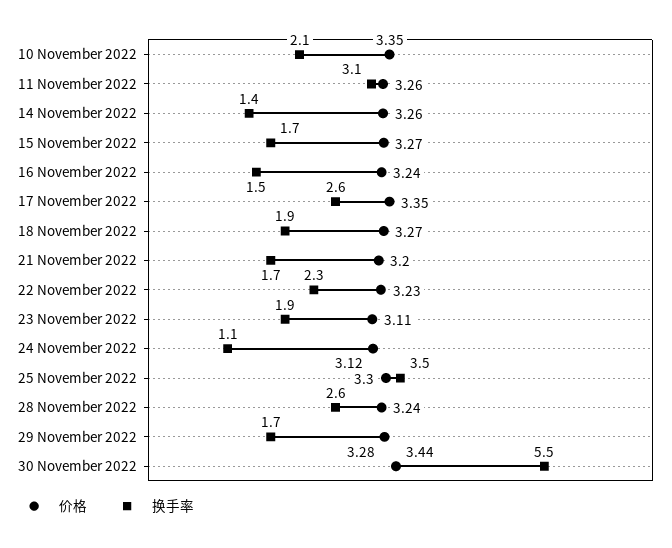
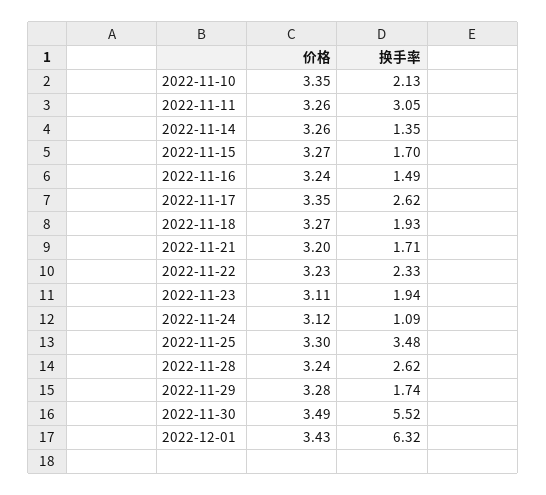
价格, 30 November 2022: 3.44 -> 3.49
价格, 2022-12-01: none -> 3.43
换手率, 2022-12-01: none -> 6.32

